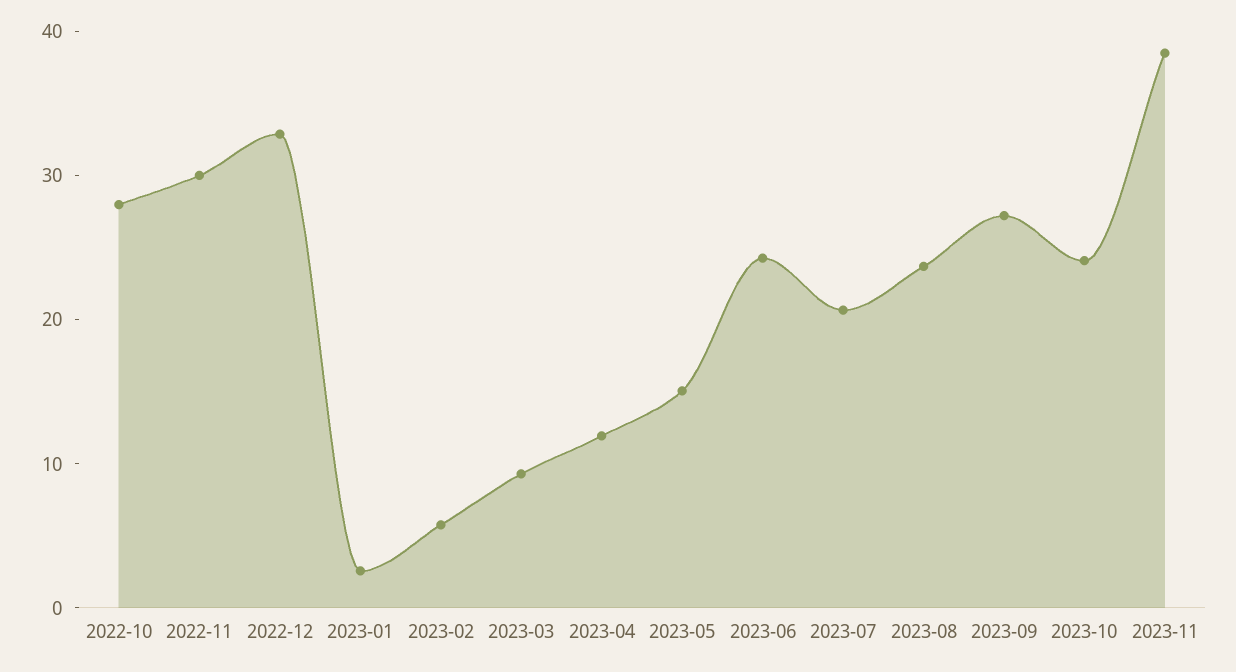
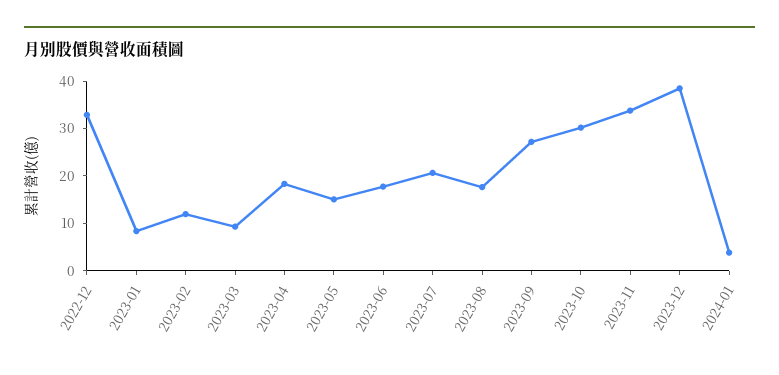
2022-10: 28 -> none
2022-11: 30 -> none
2023-01: 2 -> 8
2023-02: 6 -> 12
2023-04: 12 -> 18
2023-06: 24 -> 18
2023-08: 24 -> 18
2023-10: 24 -> 30
2023-11: 38 -> 34
2023-12: none -> 38
2024-01: none -> 4

